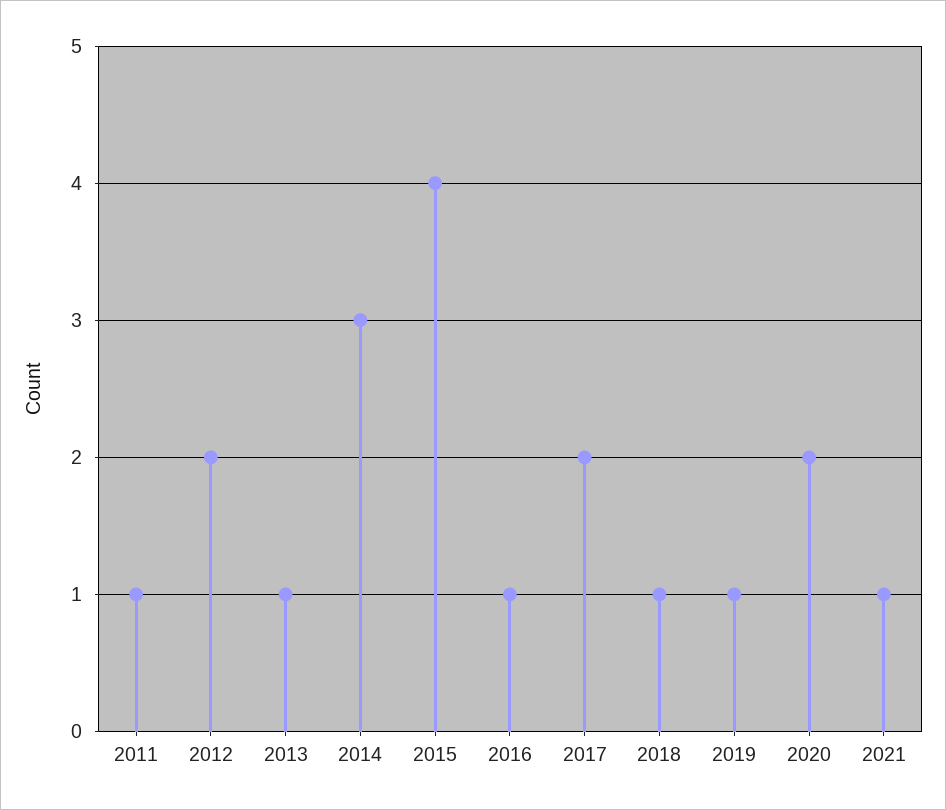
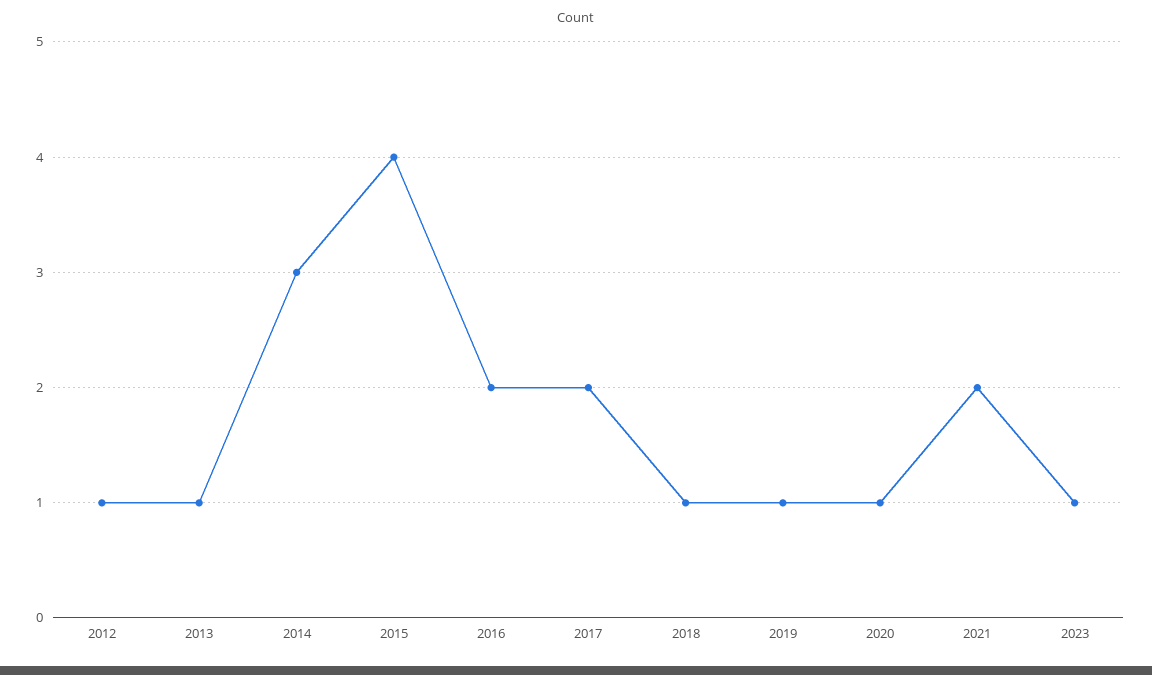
2011: 1 -> none
2012: 2 -> 1
2016: 1 -> 2
2020: 2 -> 1
2021: 1 -> 2
2023: none -> 1

